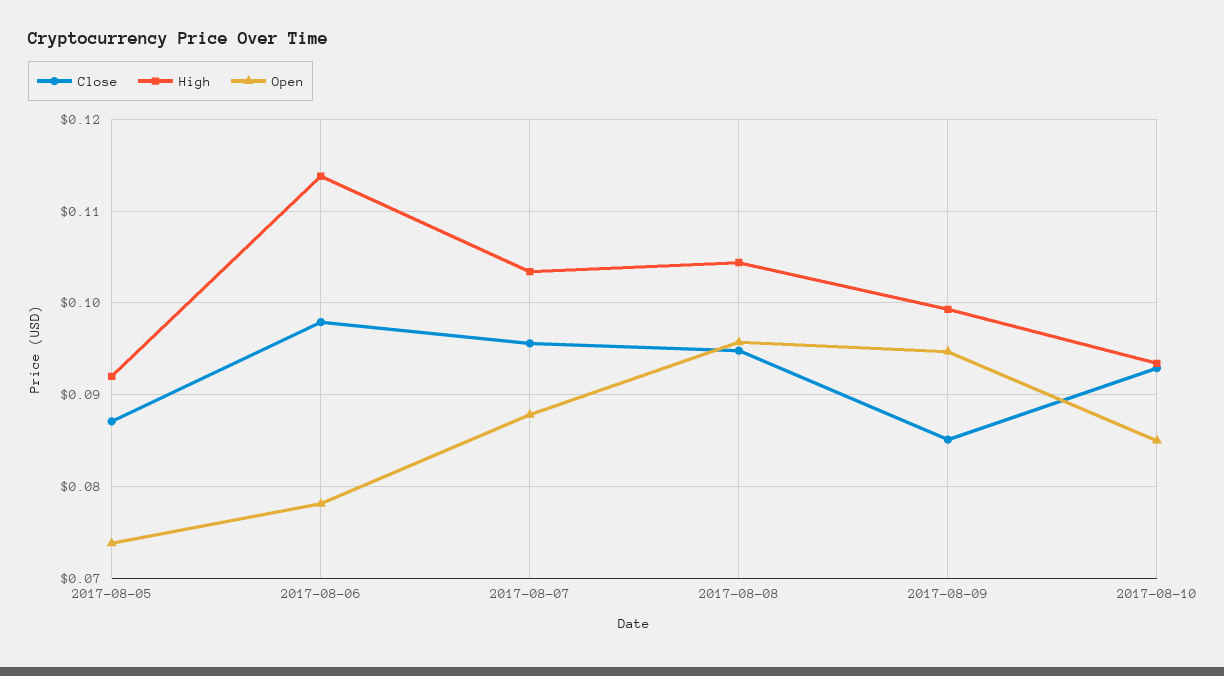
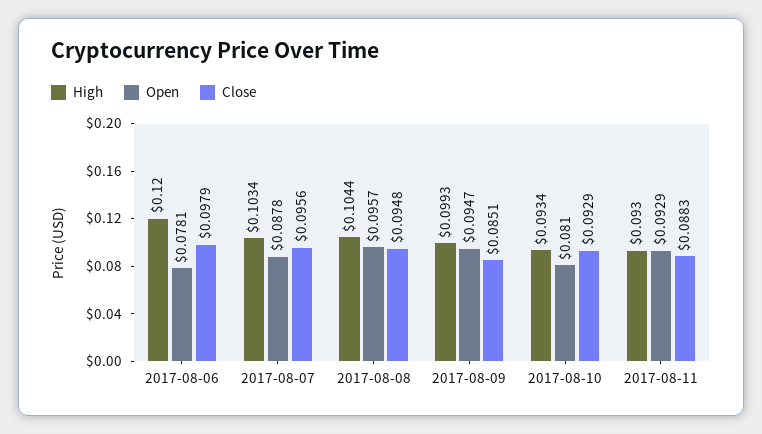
Close, 2017-08-05: 0.087 -> none
High, 2017-08-05: 0.092 -> none
Open, 2017-08-05: 0.074 -> none
High, 2017-08-06: 0.114 -> 0.12
Open, 2017-08-10: 0.085 -> 0.081
High, 2017-08-11: none -> 0.093
Open, 2017-08-11: none -> 0.0929
Close, 2017-08-11: none -> 0.0883

